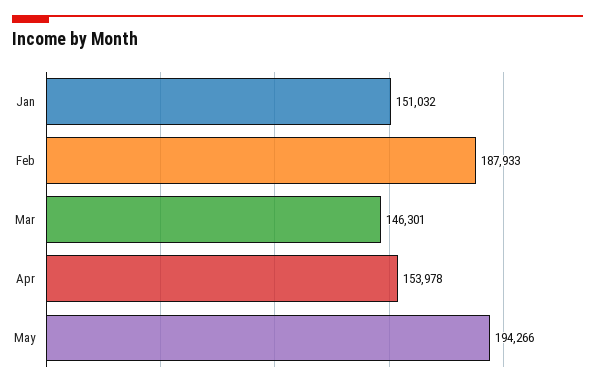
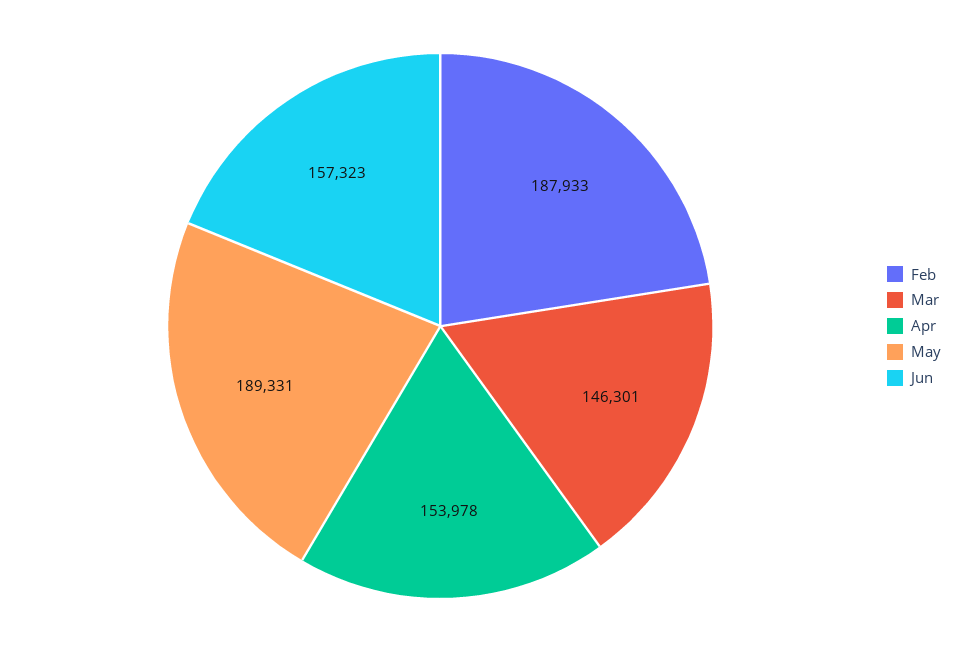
Jan: 151032 -> none
May: 194266 -> 189331
Jun: none -> 157323

